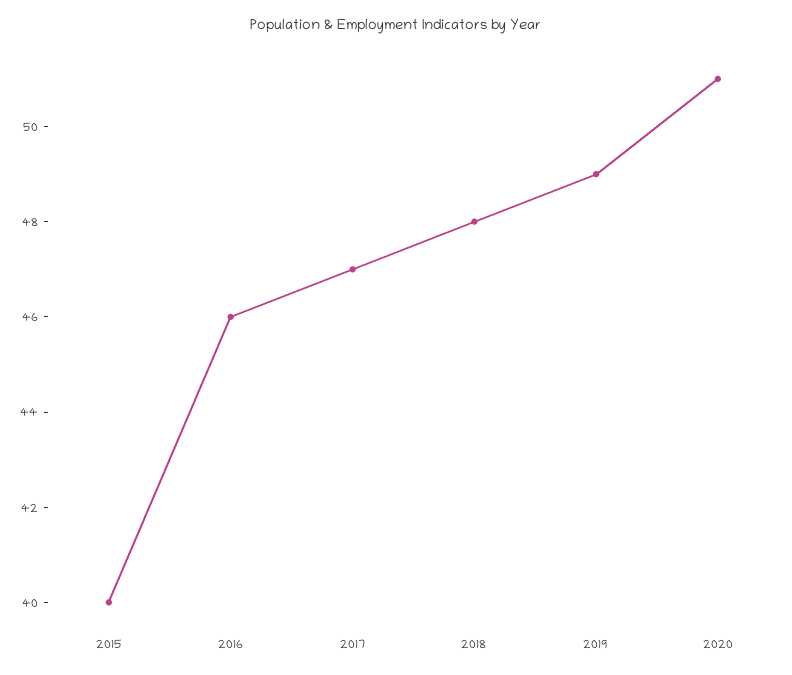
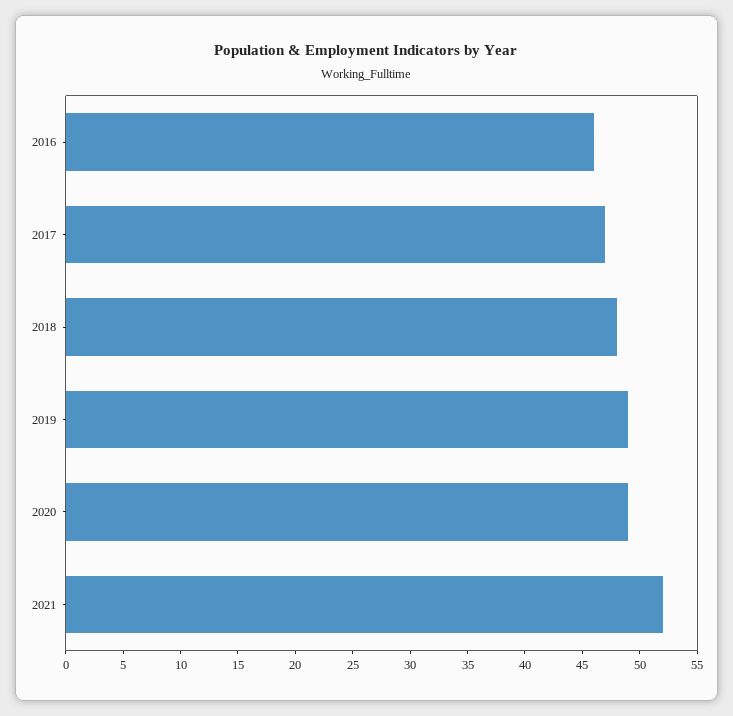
2015: 40 -> none
2020: 51 -> 49
2021: none -> 52

